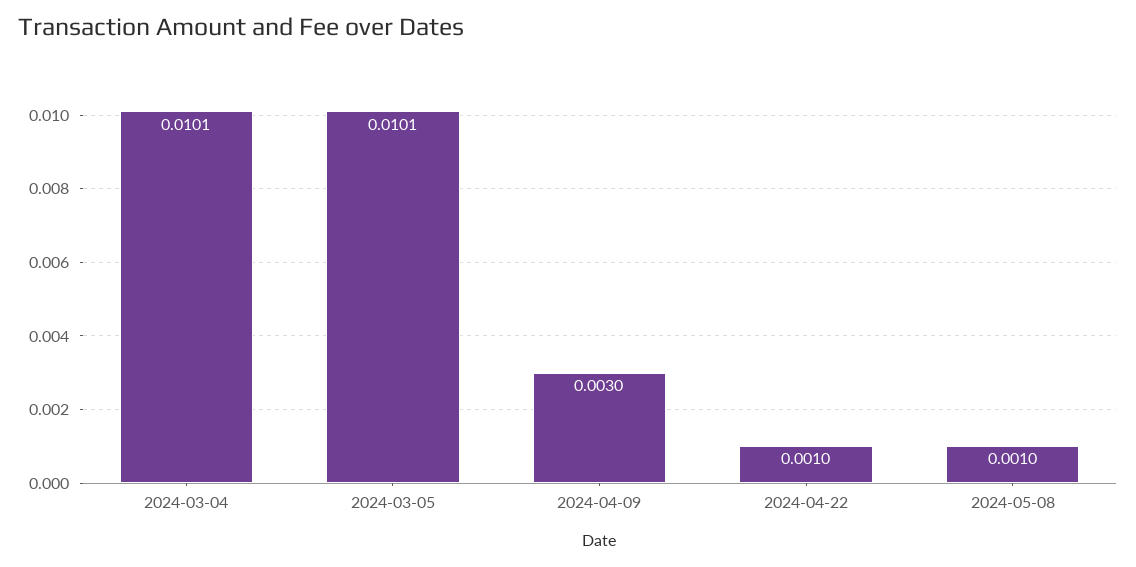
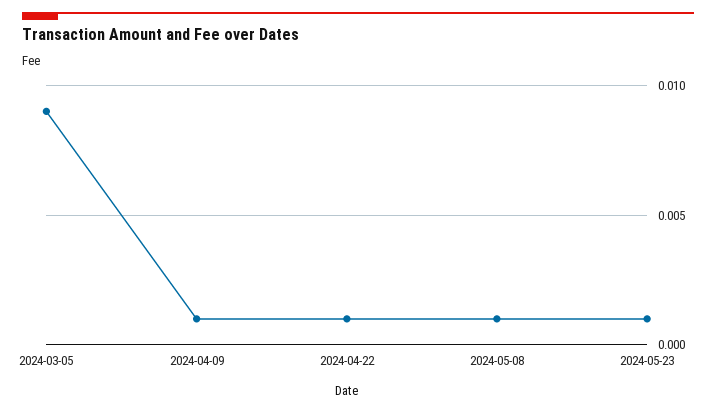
2024-03-04: 0.0101 -> none
2024-03-05: 0.0101 -> 0.009
2024-04-09: 0.003 -> 0.001
2024-05-23: none -> 0.001

